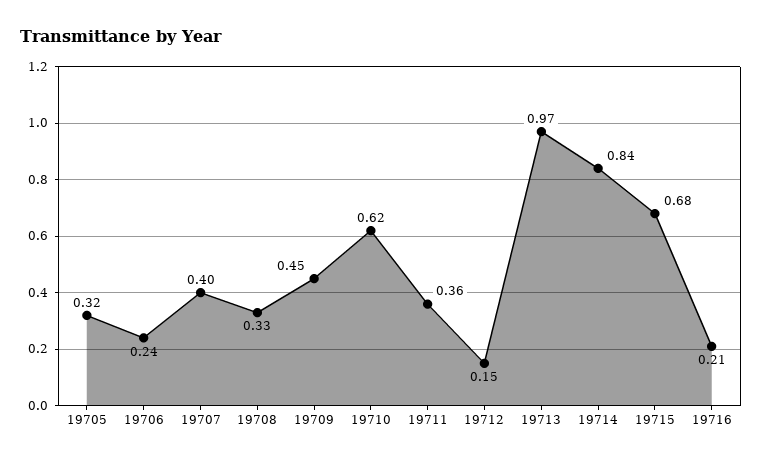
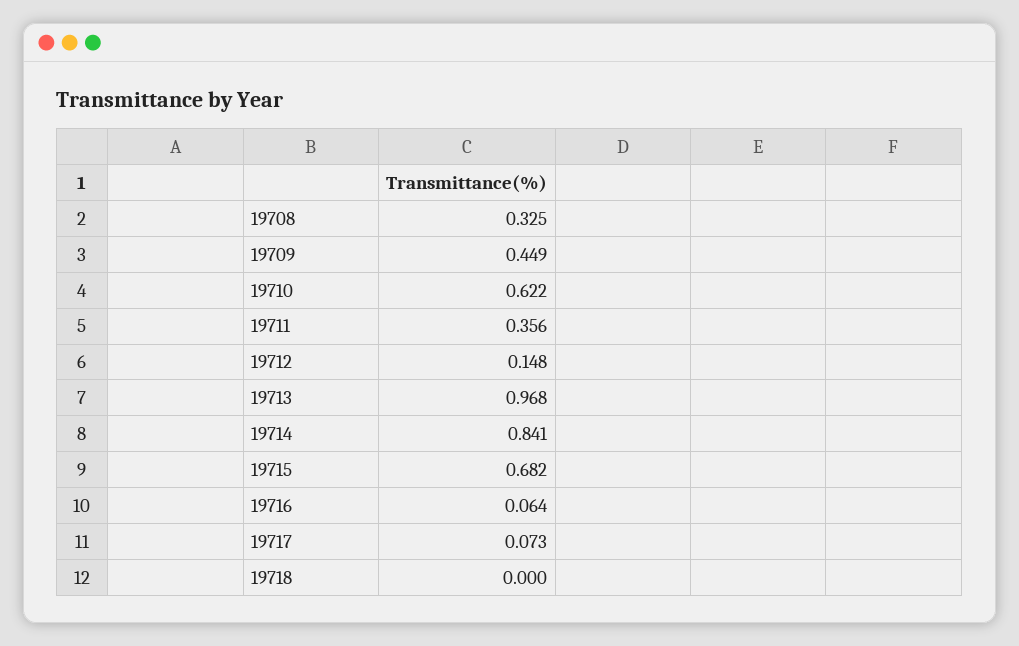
19705: 0.32 -> none
19706: 0.24 -> none
19707: 0.4 -> none
19716: 0.21 -> 0.064
19717: none -> 0.073
19718: none -> 0

